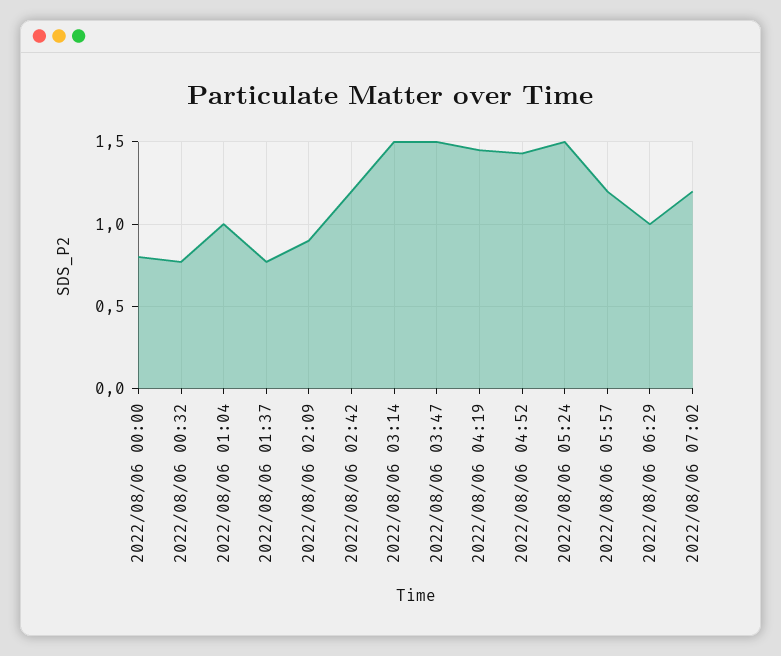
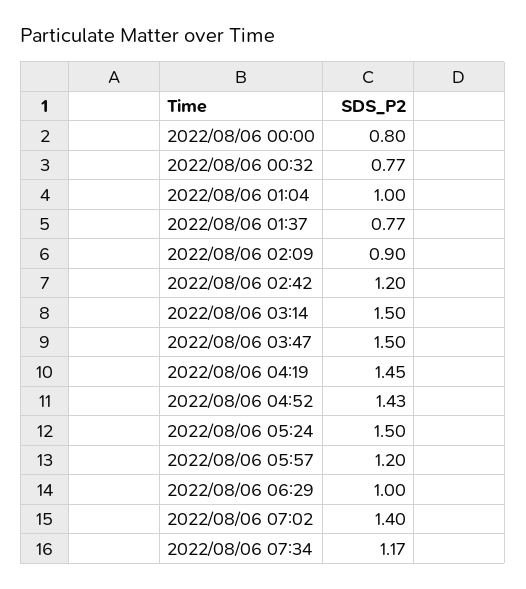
2022/08/06 07:02: 1.2 -> 1.4
2022/08/06 07:34: none -> 1.17

